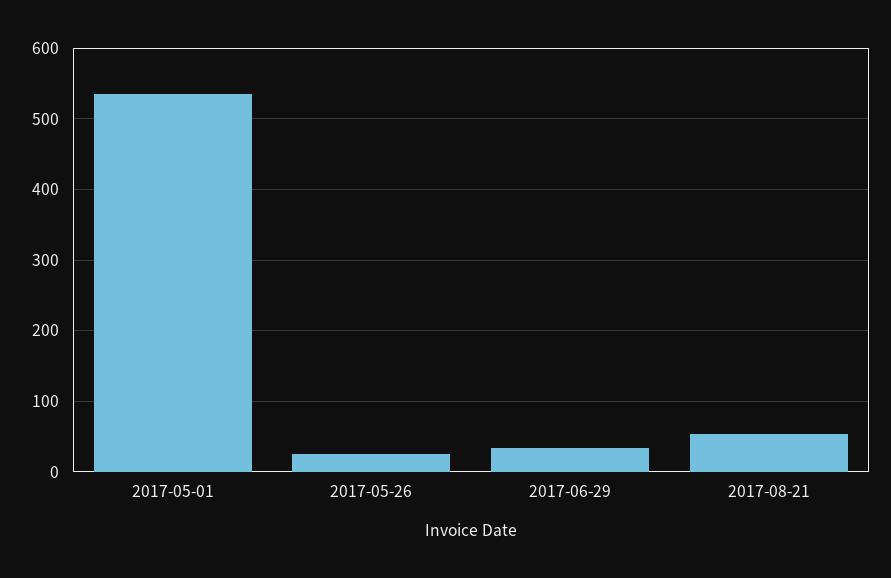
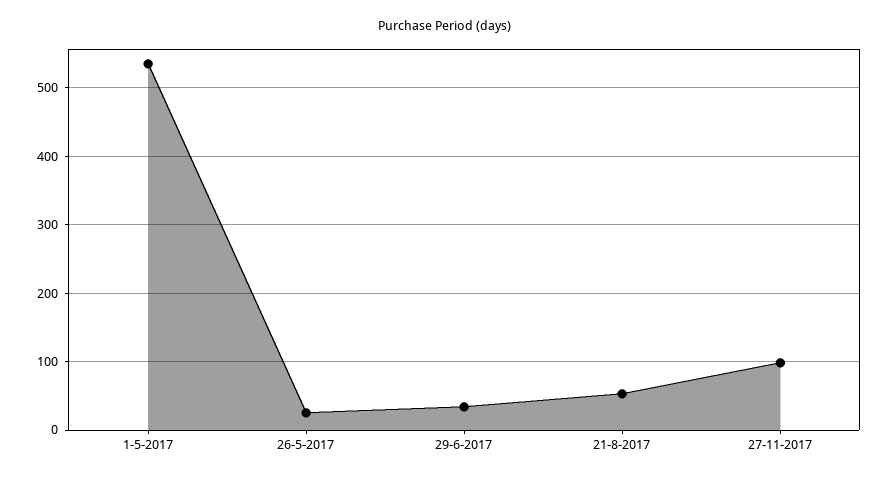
27-11-2017: none -> 100

